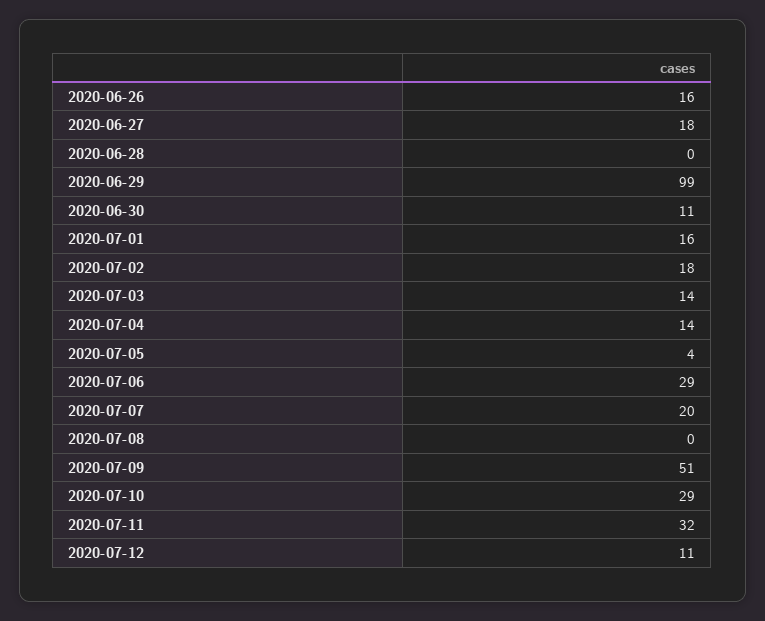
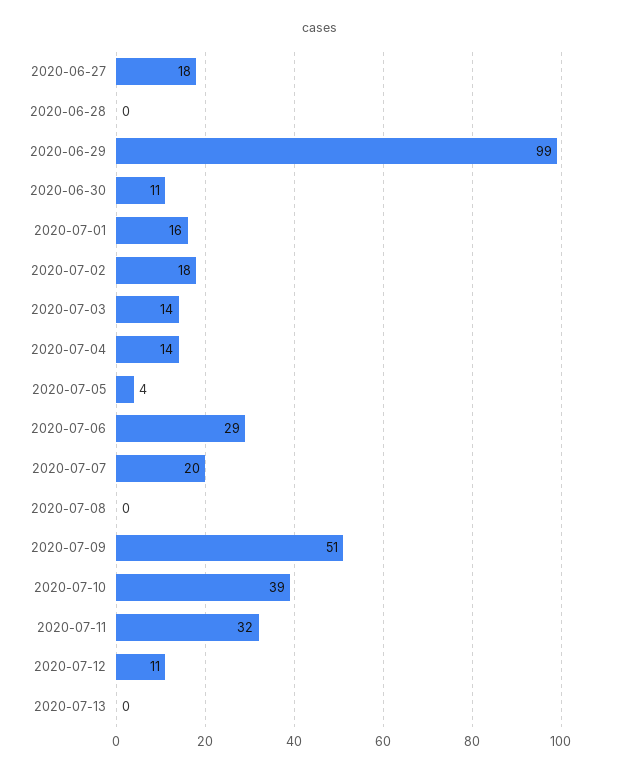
2020-06-26: 16 -> none
2020-07-10: 29 -> 39
2020-07-13: none -> 0

